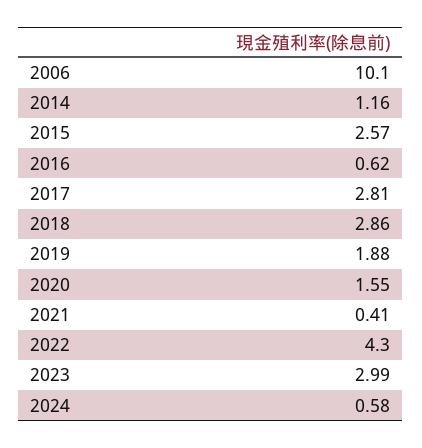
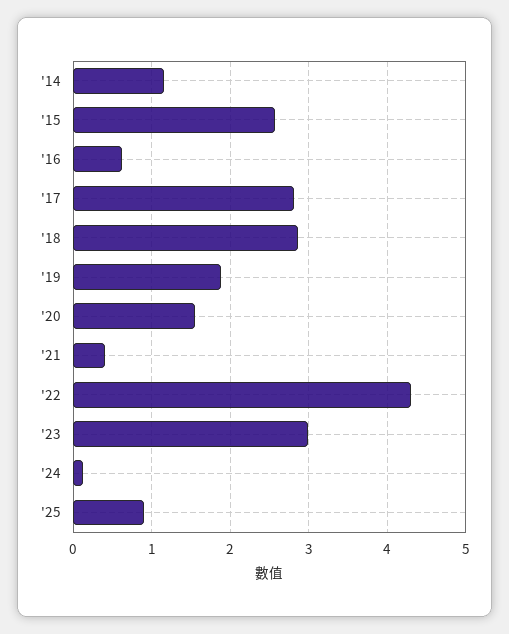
2006: 10.1 -> none
2024: 0.58 -> 0.1
'25: none -> 0.9

